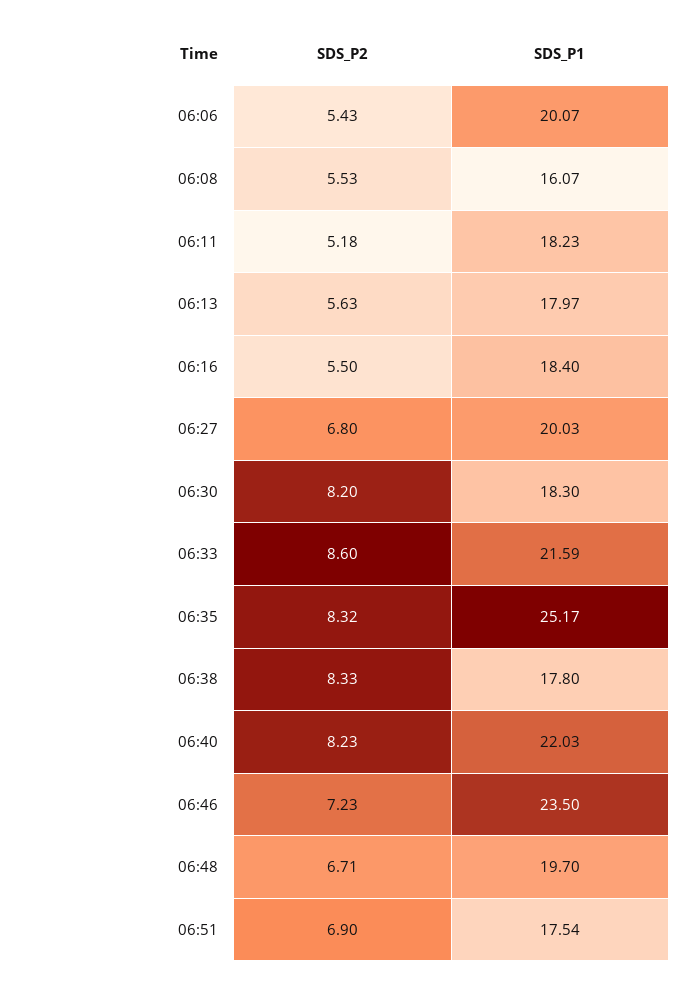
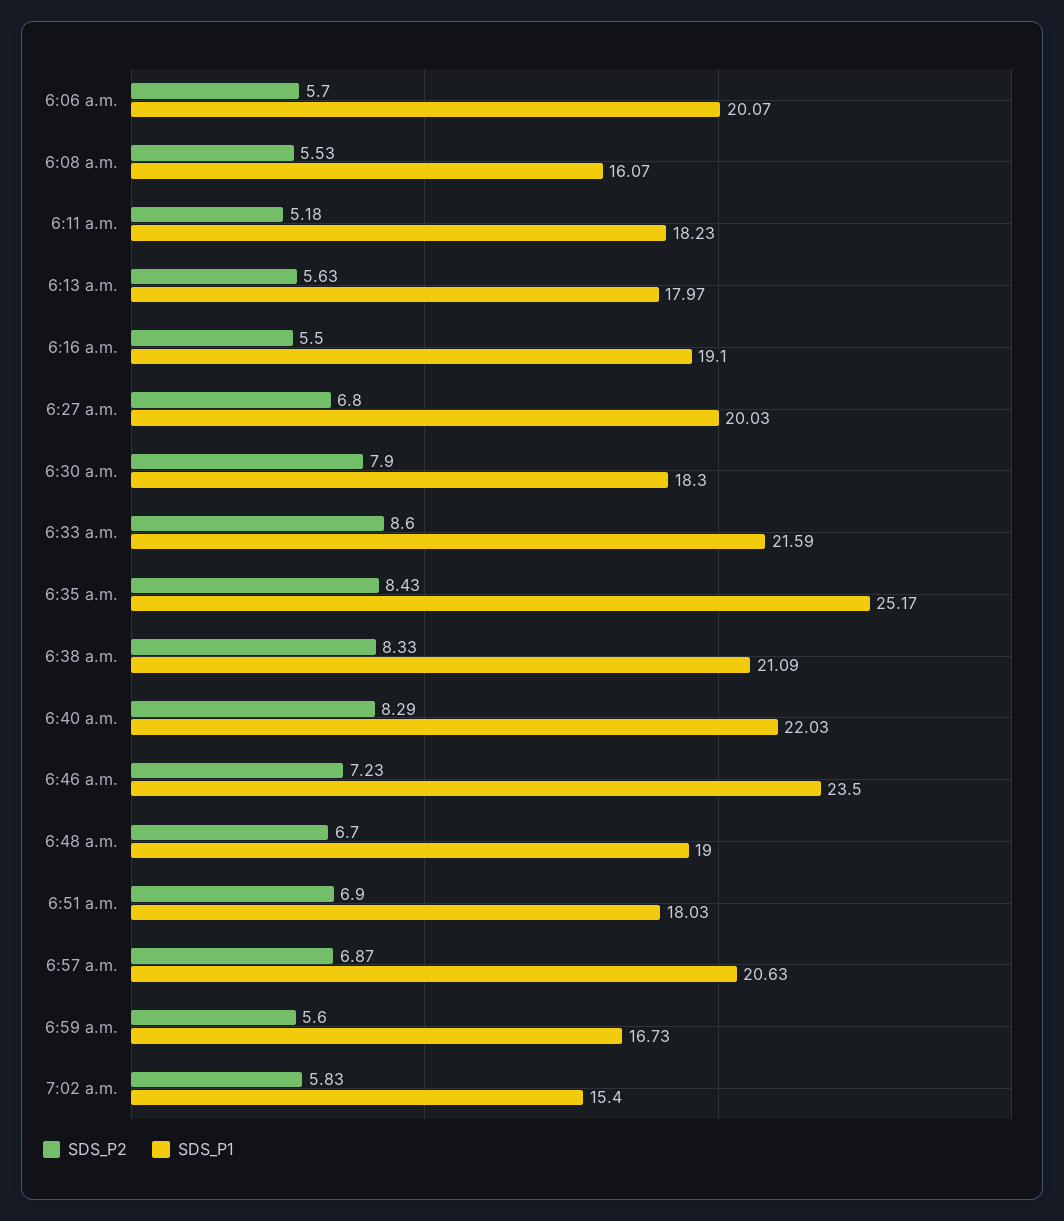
SDS_P2, 06:06: 5.43 -> 5.7
SDS_P1, 06:16: 18.4 -> 19.1
SDS_P2, 06:30: 8.2 -> 7.9
SDS_P2, 06:35: 8.32 -> 8.43
SDS_P1, 06:38: 17.8 -> 21.09
SDS_P2, 06:40: 8.23 -> 8.29
SDS_P2, 06:48: 6.71 -> 6.7
SDS_P1, 06:48: 19.7 -> 19
SDS_P1, 06:51: 17.54 -> 18.03
SDS_P2, 6:57 a.m.: none -> 6.87
SDS_P1, 6:57 a.m.: none -> 20.63
SDS_P2, 6:59 a.m.: none -> 5.6
SDS_P1, 6:59 a.m.: none -> 16.73
SDS_P2, 7:02 a.m.: none -> 5.83
SDS_P1, 7:02 a.m.: none -> 15.4

